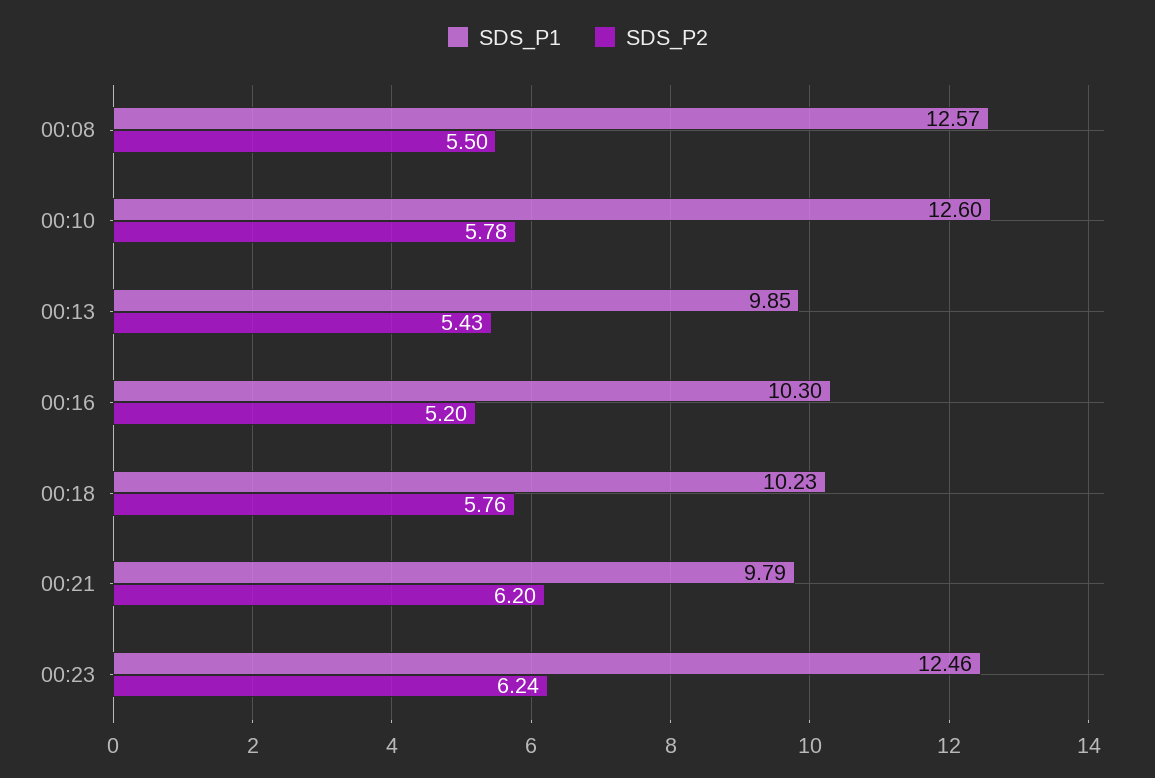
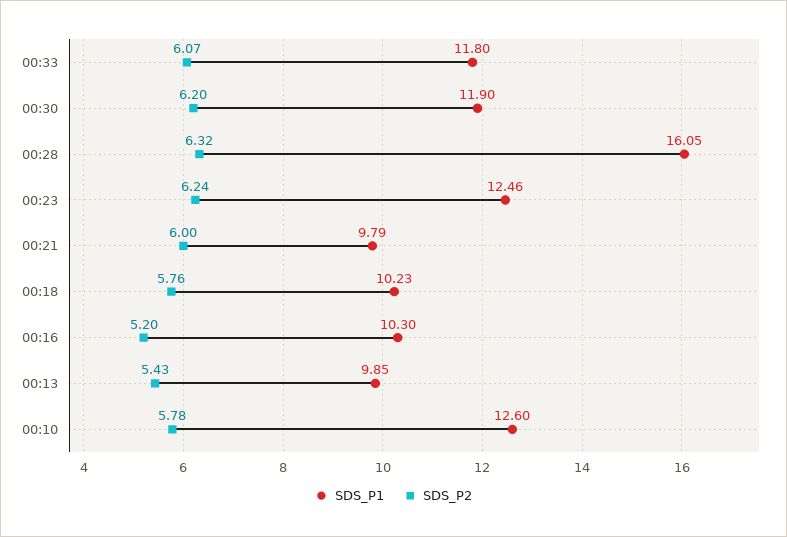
SDS_P1, 00:08: 12.57 -> none
SDS_P2, 00:08: 5.5 -> none
SDS_P2, 00:21: 6.2 -> 6
SDS_P1, 00:33: none -> 11.8
SDS_P2, 00:33: none -> 6.07
SDS_P1, 00:30: none -> 11.9
SDS_P2, 00:30: none -> 6.2
SDS_P1, 00:28: none -> 16.05
SDS_P2, 00:28: none -> 6.32

